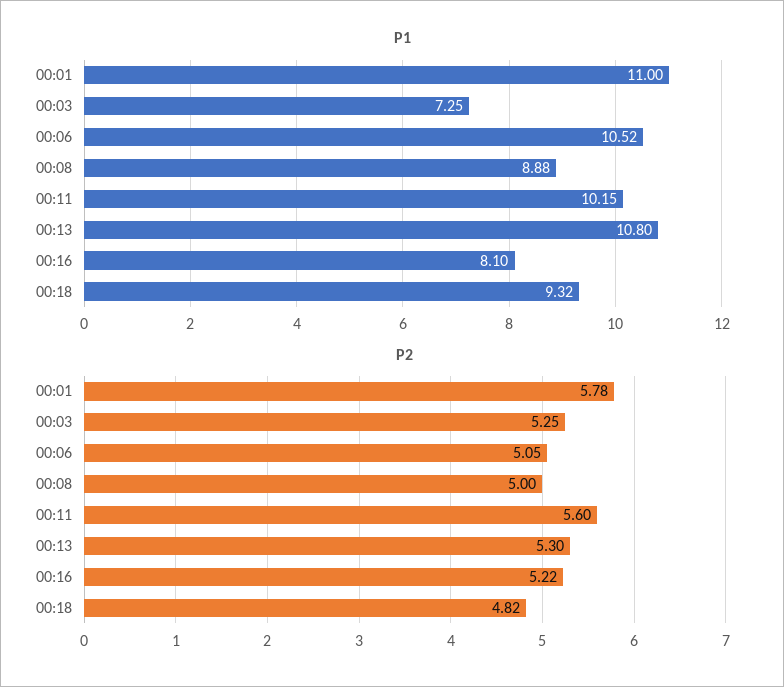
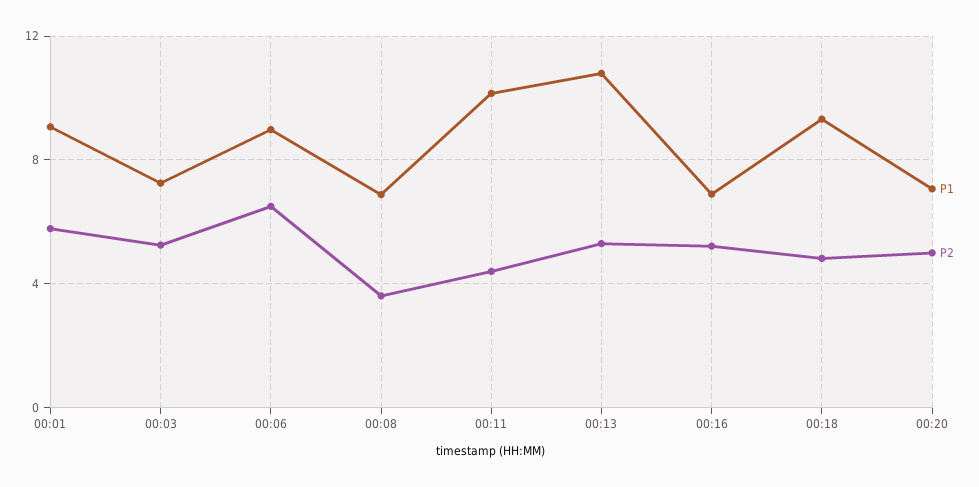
P1, 00:01: 11 -> 9
P1, 00:06: 10.52 -> 9
P1, 00:08: 8.88 -> 7
P1, 00:16: 8.1 -> 7
P2, 00:06: 5.05 -> 6.5
P2, 00:08: 5 -> 3.5
P2, 00:11: 5.6 -> 4.5
P1, 00:20: none -> 7
P2, 00:20: none -> 5

